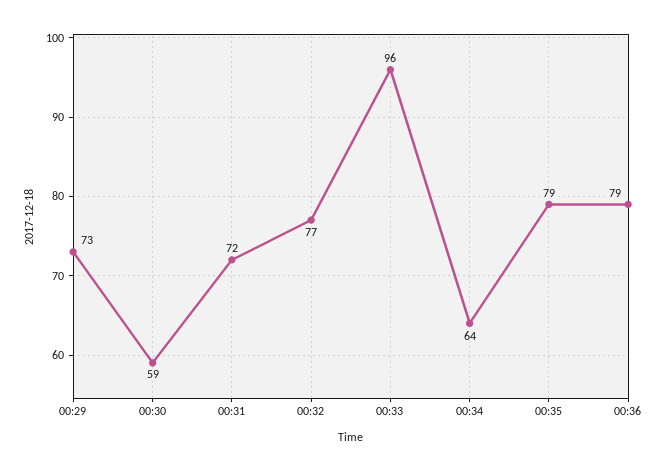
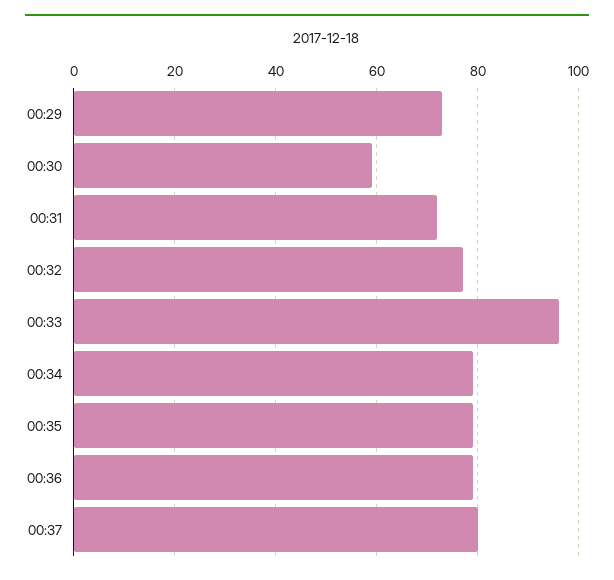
00:34: 64 -> 80
00:37: none -> 80

